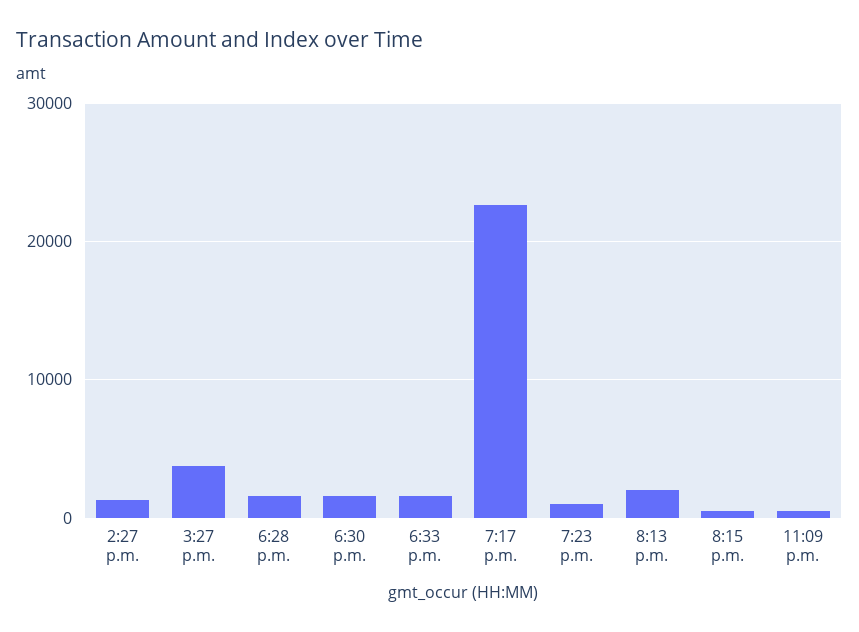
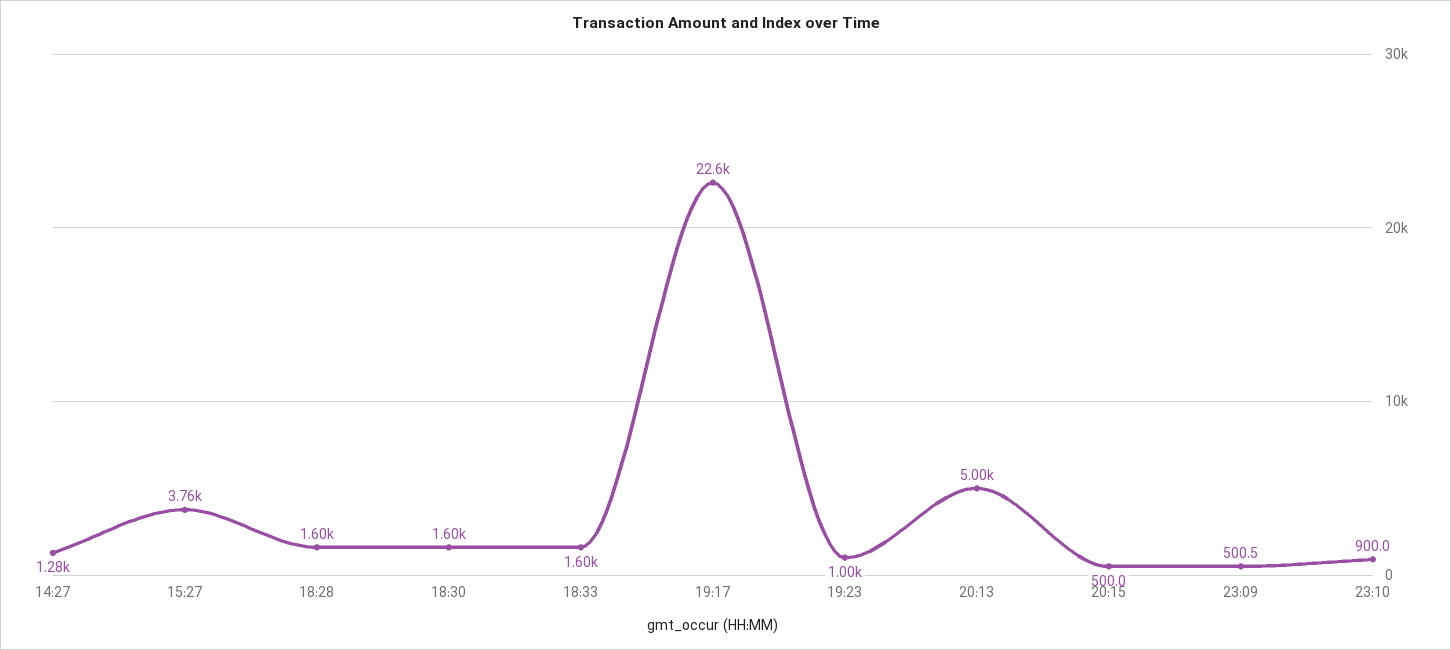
8:13 p.m.: 2000 -> 5000
23:10: none -> 900

